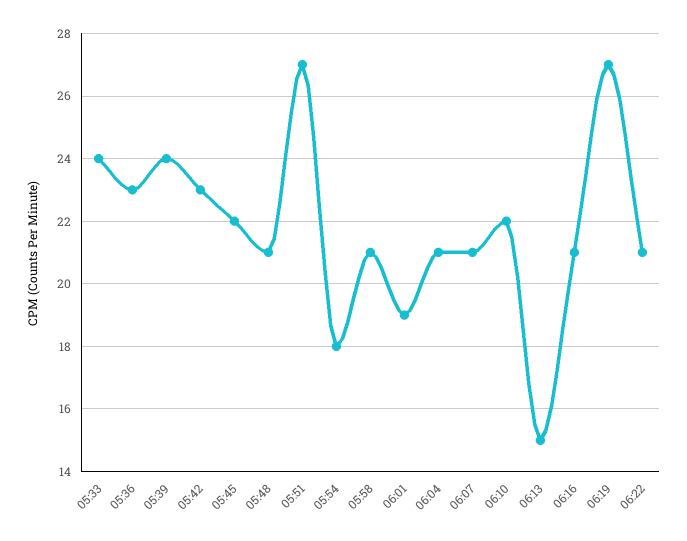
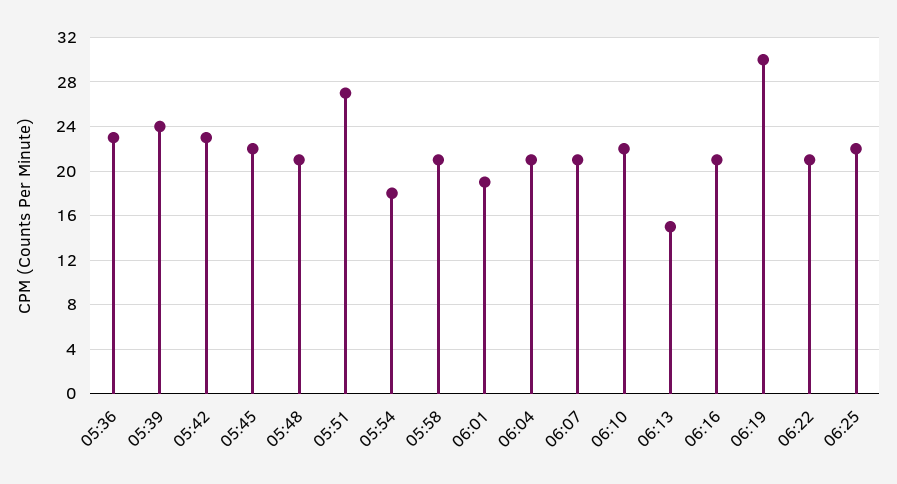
05:33: 24 -> none
06:19: 27 -> 30
06:25: none -> 22

